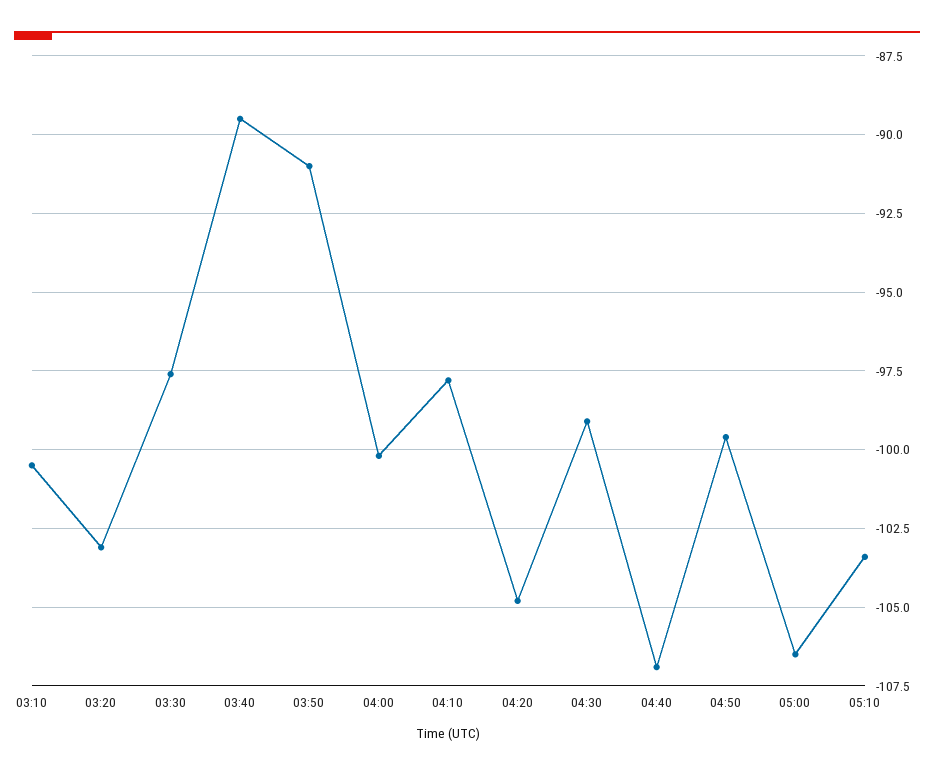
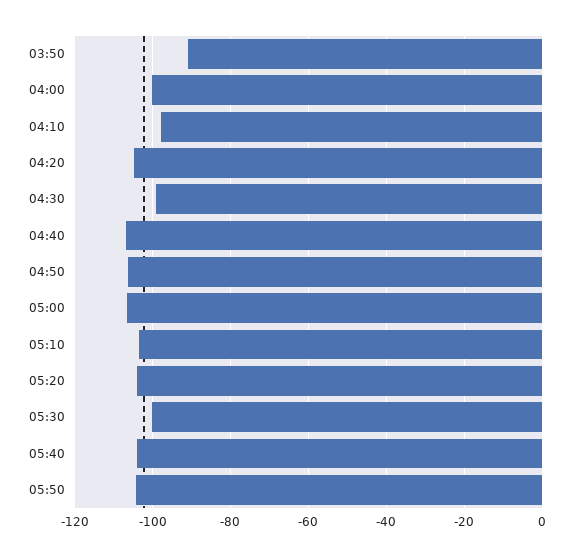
03:10: -100.5 -> none
03:20: -103 -> none
03:30: -97.5 -> none
03:40: -89.5 -> none
04:50: -99.5 -> -106
05:20: none -> -104
05:30: none -> -100
05:40: none -> -104
05:50: none -> -104

